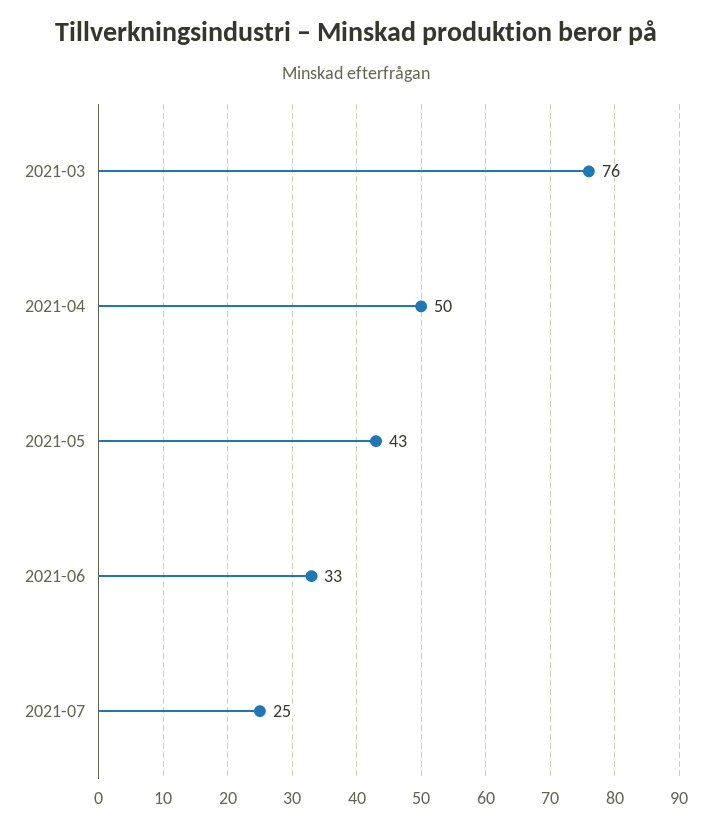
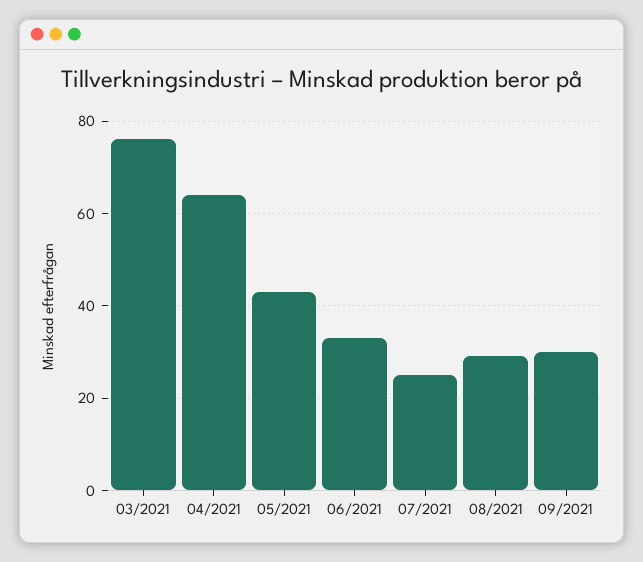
2021-04: 50 -> 65
08/2021: none -> 30
09/2021: none -> 30

